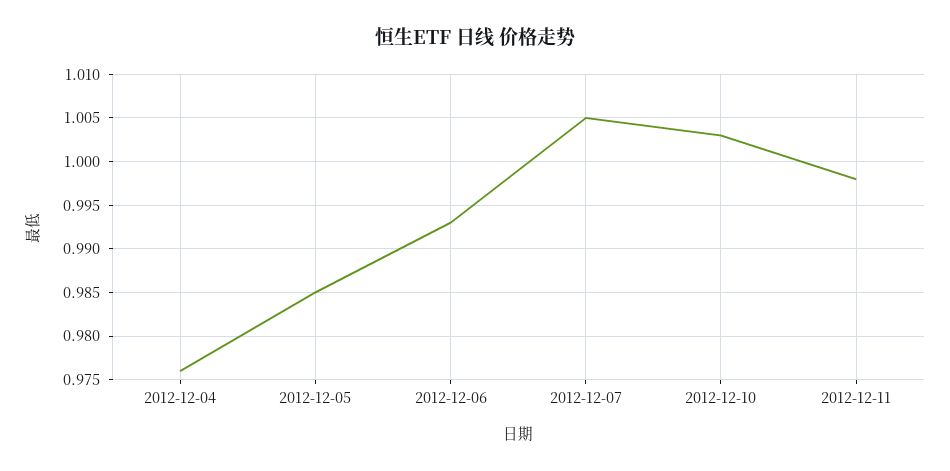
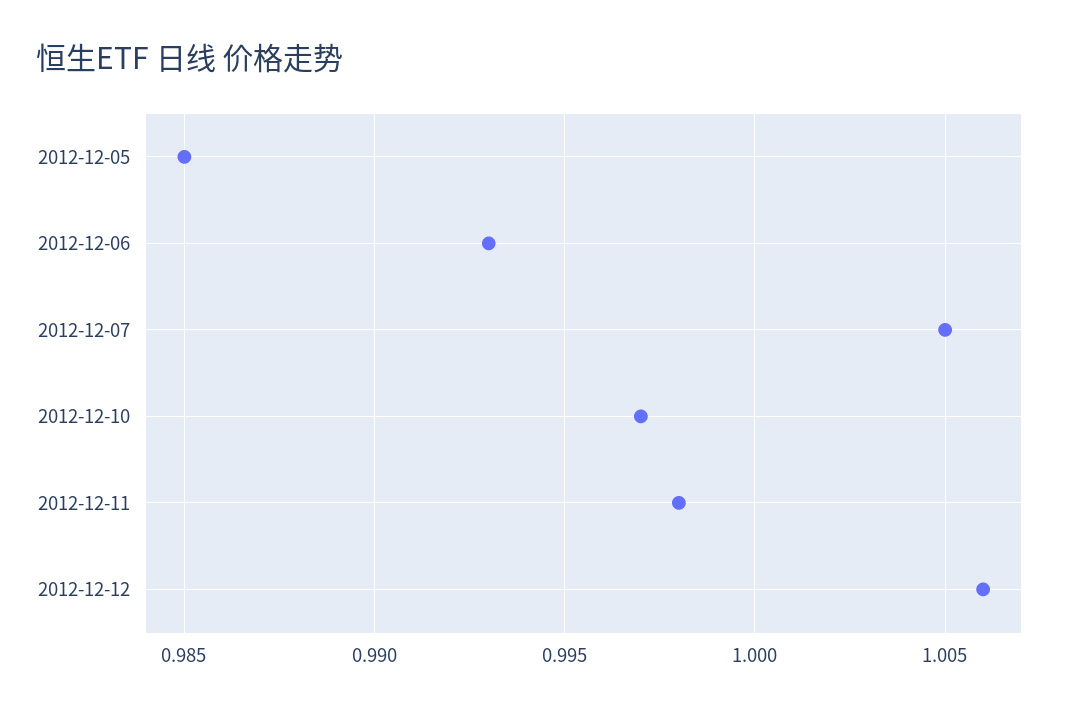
2012-12-04: 0.976 -> none
2012-12-10: 1.003 -> 0.997
2012-12-12: none -> 1.006

